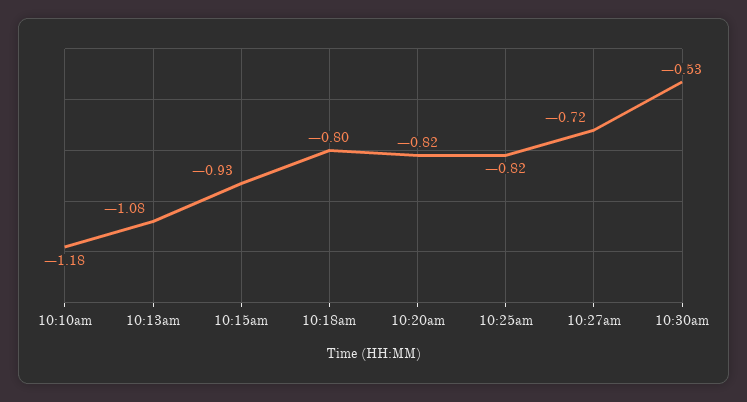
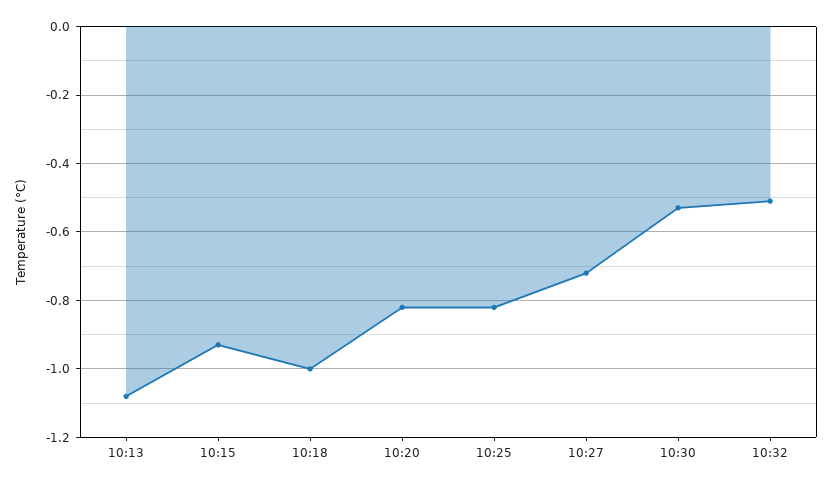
10:10am: -1.18 -> none
10:18am: -0.8 -> -1
10:32: none -> -0.5

